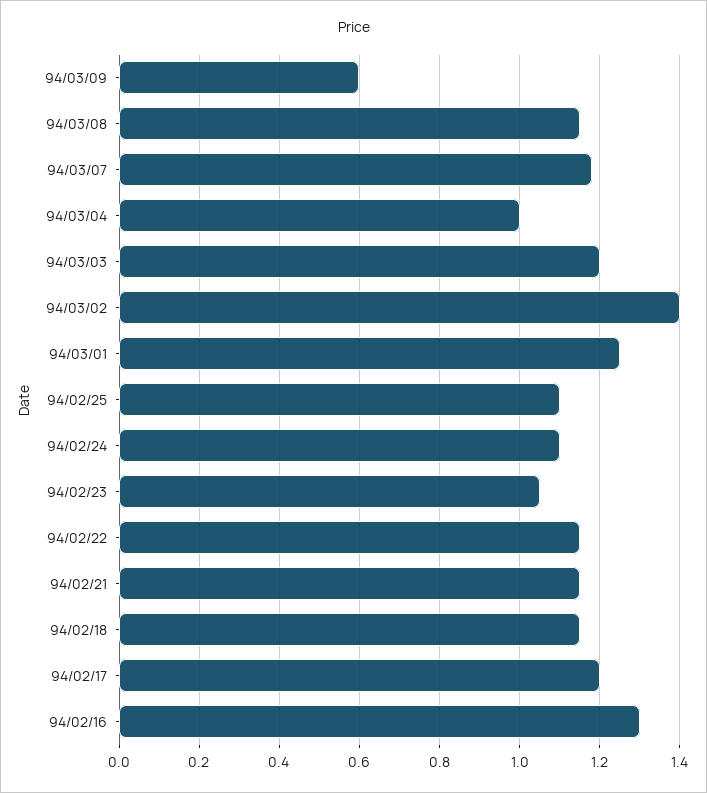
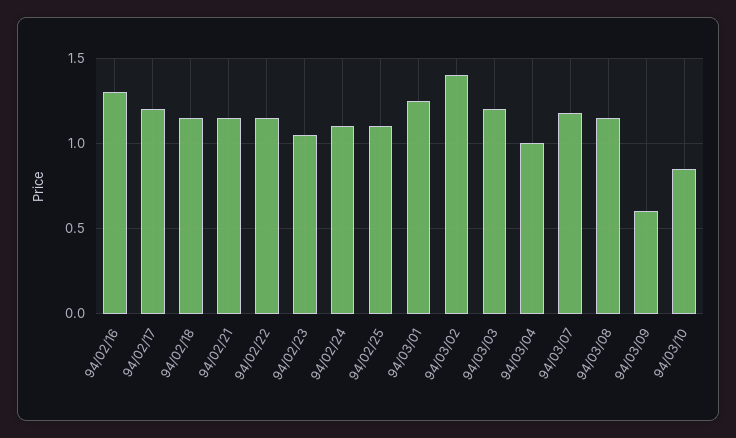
94/03/10: none -> 0.85

